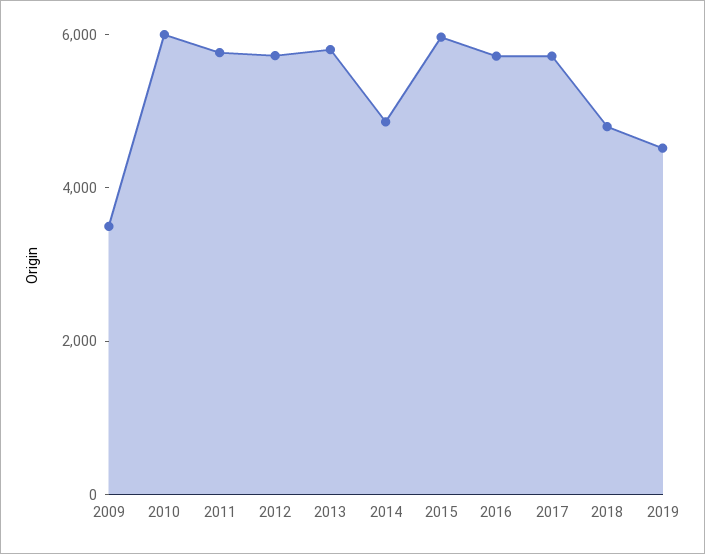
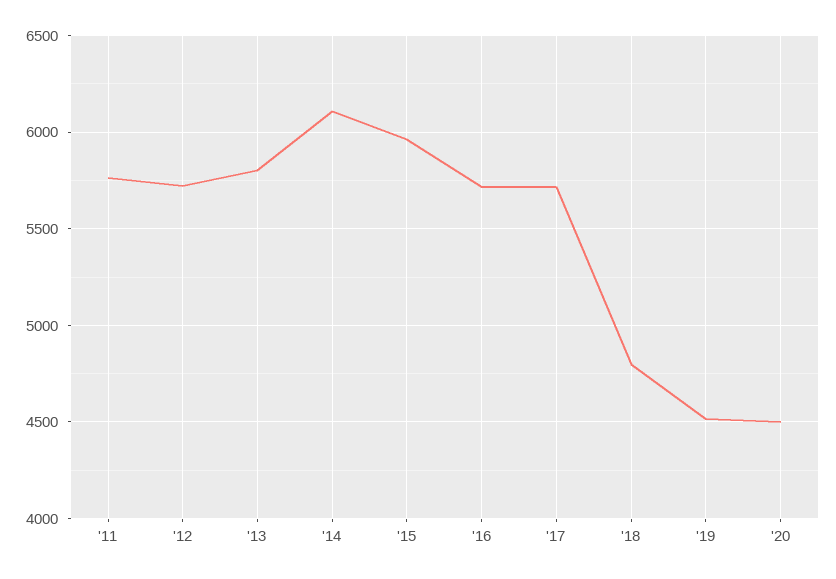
2009: 3500 -> none
2010: 6000 -> none
2014: 5000 -> 6100
'20: none -> 4500

